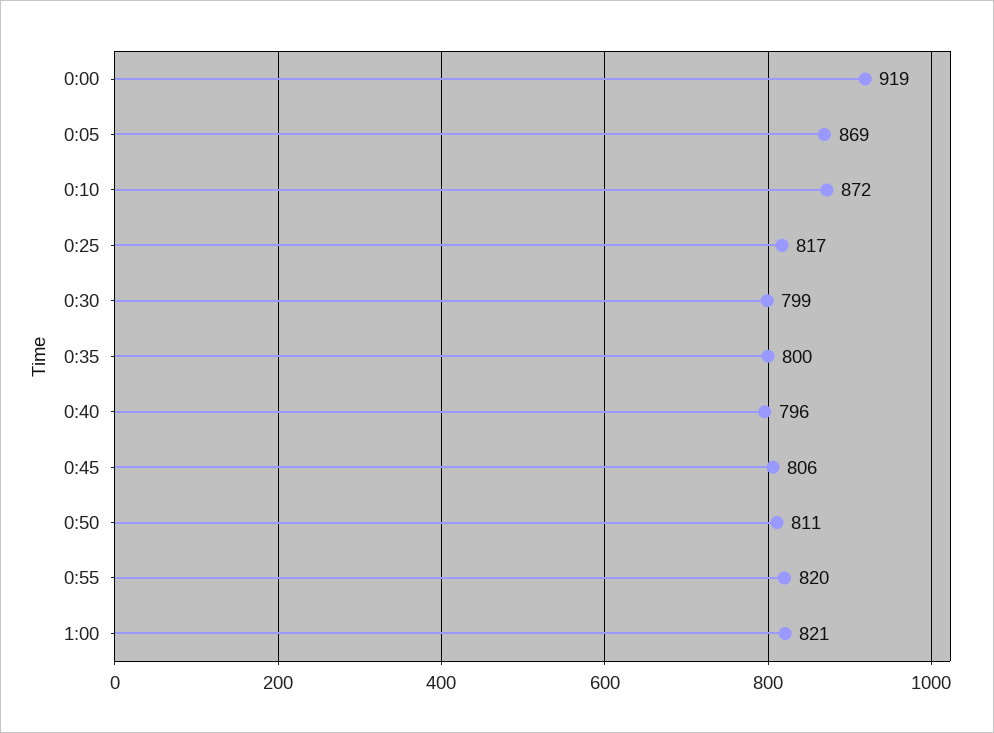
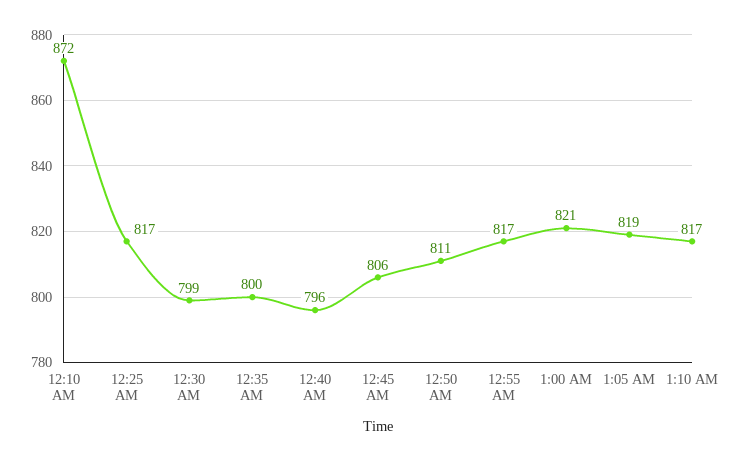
0:00: 919 -> none
0:05: 869 -> none
0:55: 820 -> 817
1:05 AM: none -> 819
1:10 AM: none -> 817

